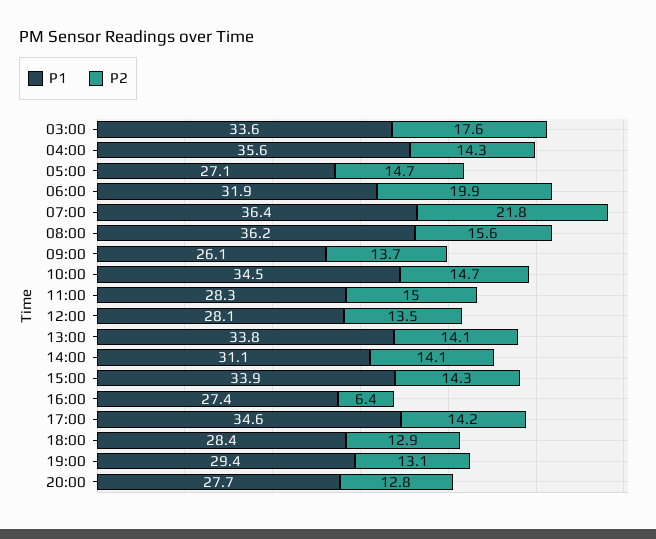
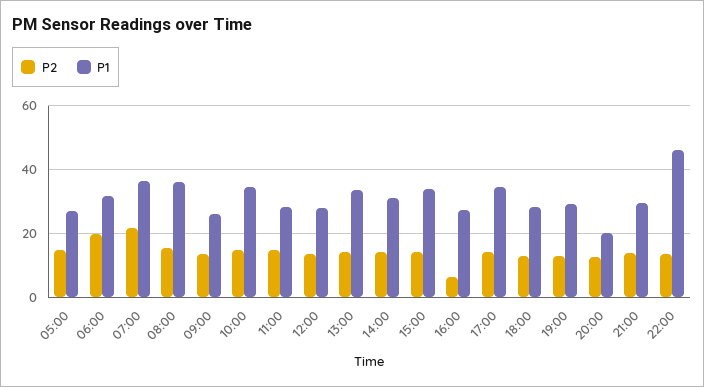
P1, 03:00: 33.6 -> none
P2, 03:00: 17.6 -> none
P1, 04:00: 35.6 -> none
P2, 04:00: 14.3 -> none
P1, 20:00: 27.7 -> 20
P2, 21:00: none -> 14
P1, 21:00: none -> 30
P2, 22:00: none -> 14
P1, 22:00: none -> 46

